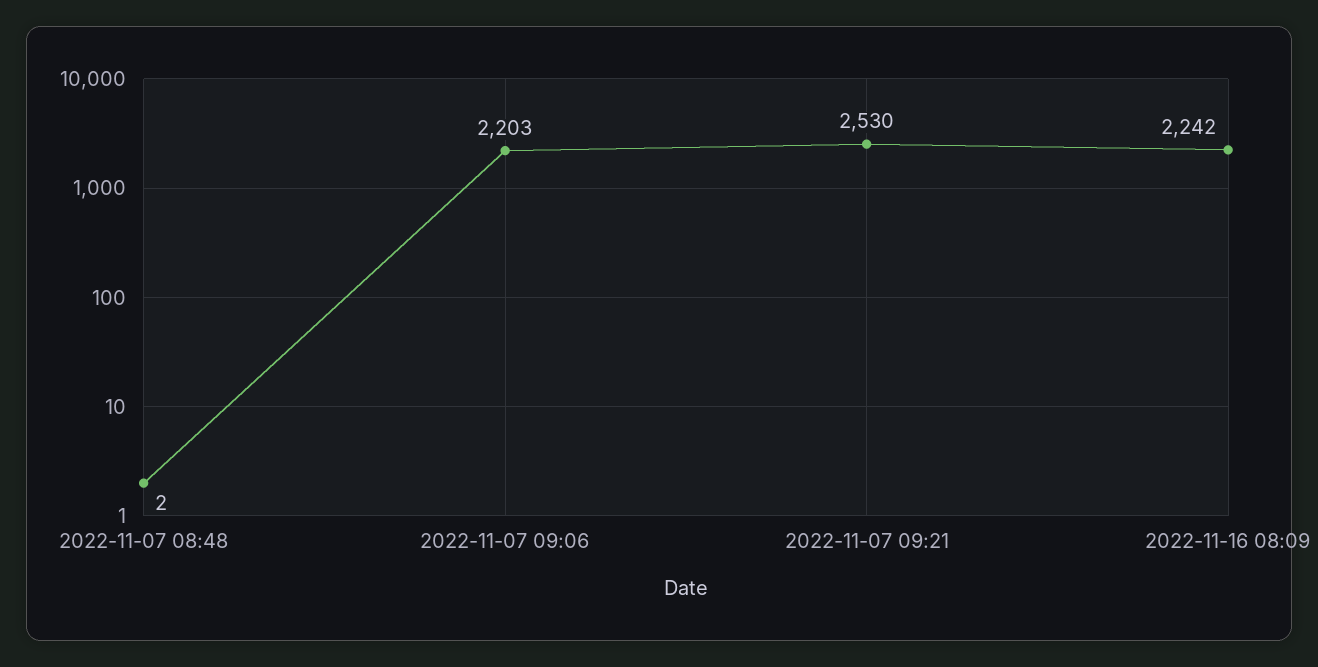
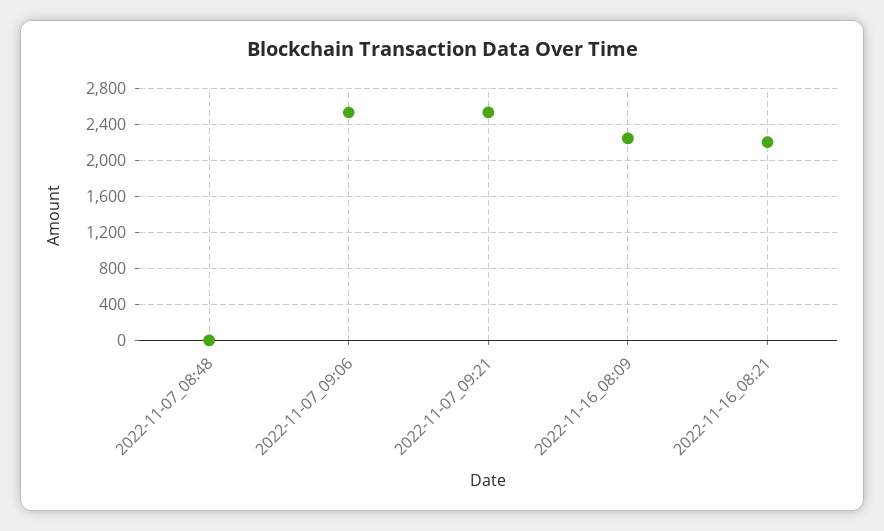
2022-11-07 09:06: 2203 -> 2500
2022-11-16_08:21: none -> 2200

